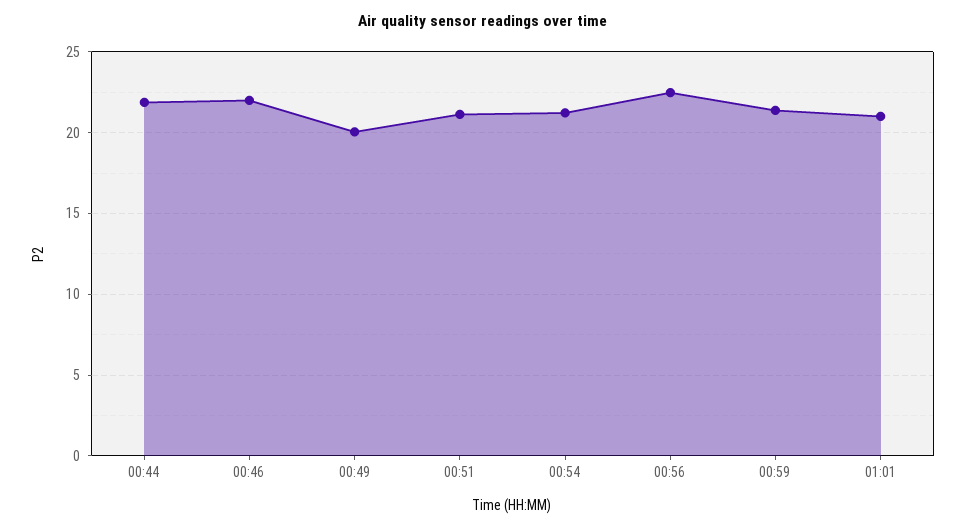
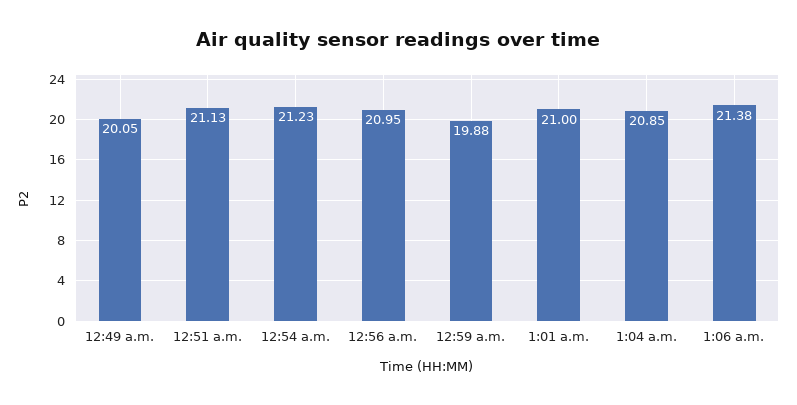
00:44: 22 -> none
00:46: 22 -> none
00:56: 22.5 -> 20.95
00:59: 21.5 -> 19.88
1:04 a.m.: none -> 20.85
1:06 a.m.: none -> 21.38

